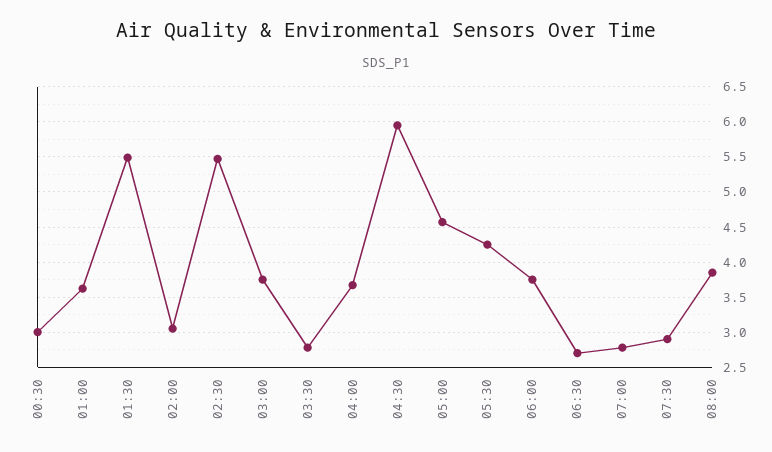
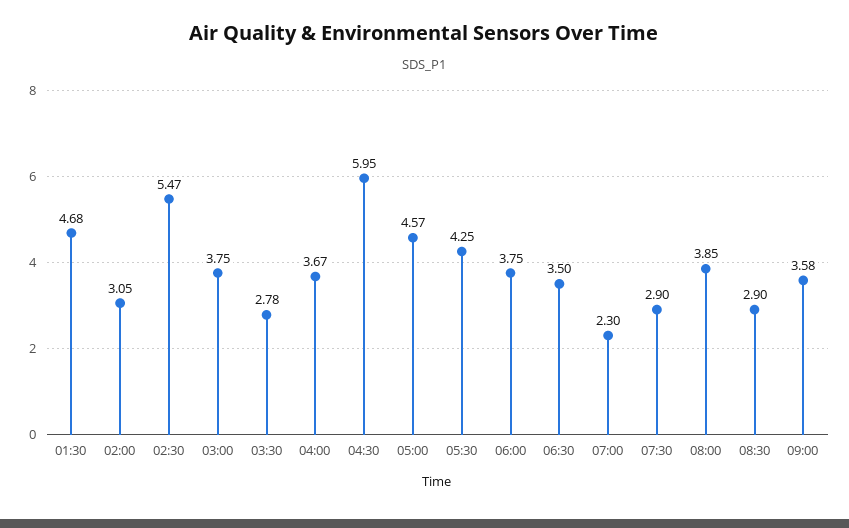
00:30: 3 -> none
01:00: 3.6 -> none
01:30: 5.5 -> 4.68
06:30: 2.7 -> 3.5
07:00: 2.8 -> 2.3
08:30: none -> 2.9
09:00: none -> 3.58

